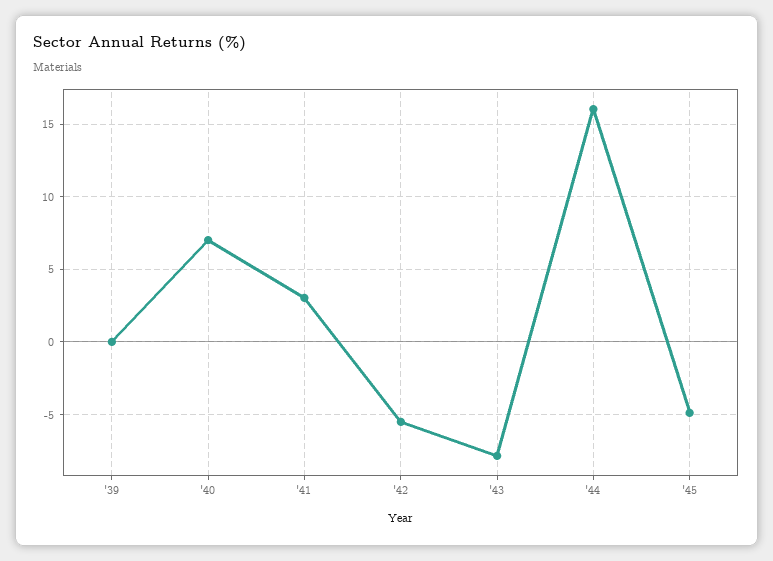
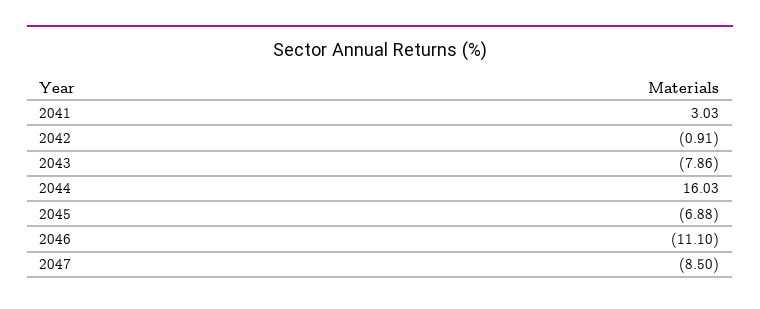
'39: 0 -> none
'40: 7 -> none
'42: -5.5 -> -0.91
'45: -5 -> -6.88
2046: none -> -11.1
2047: none -> -8.5

